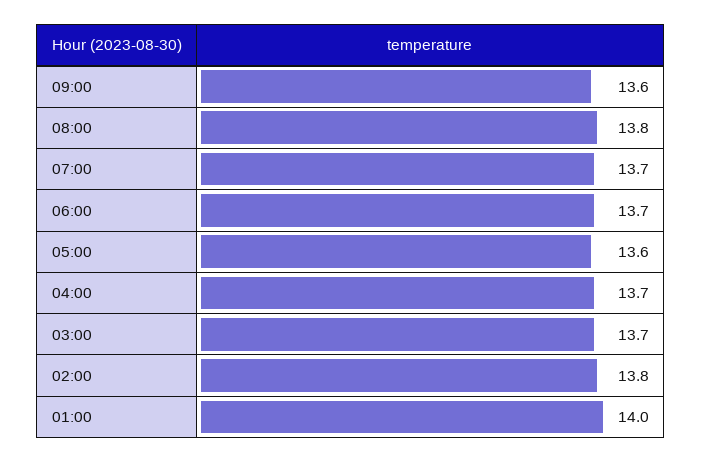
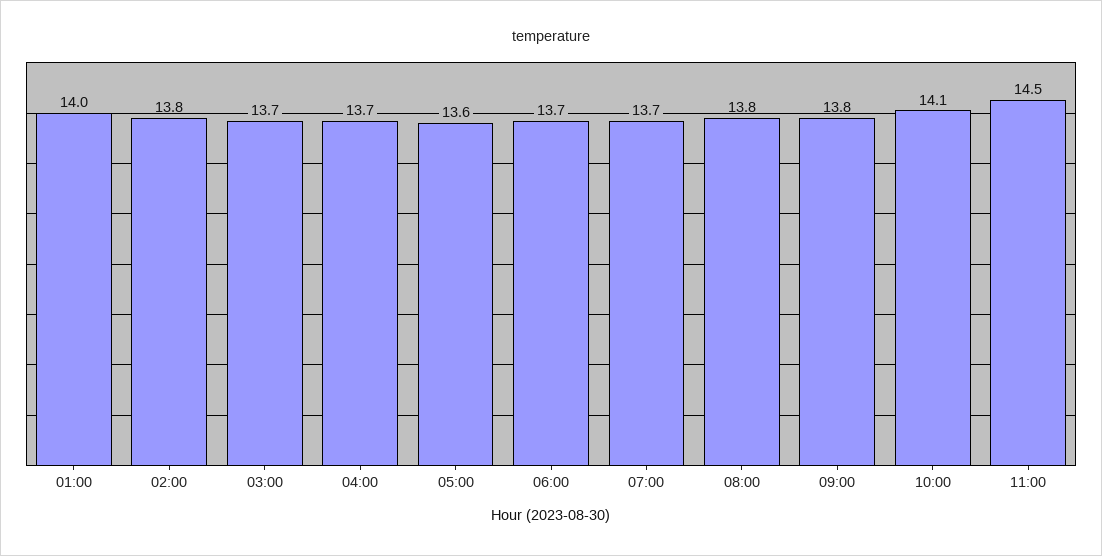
09:00: 13.6 -> 13.8
10:00: none -> 14.1
11:00: none -> 14.5

